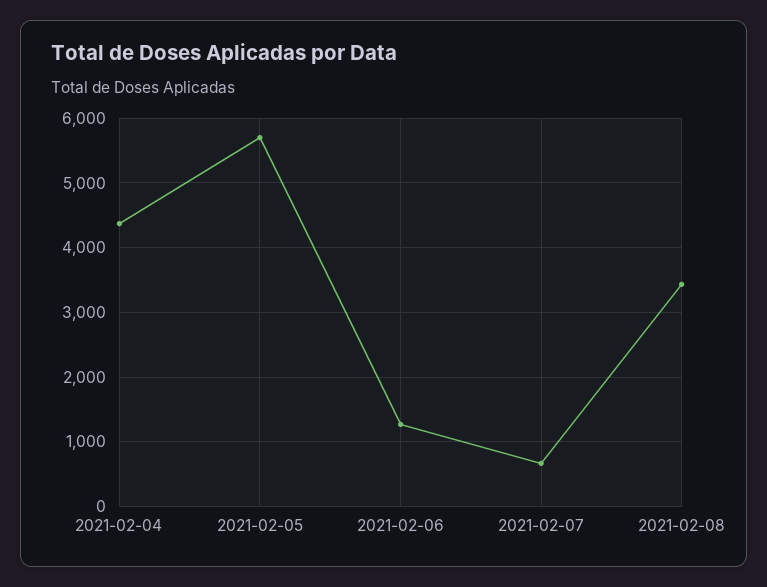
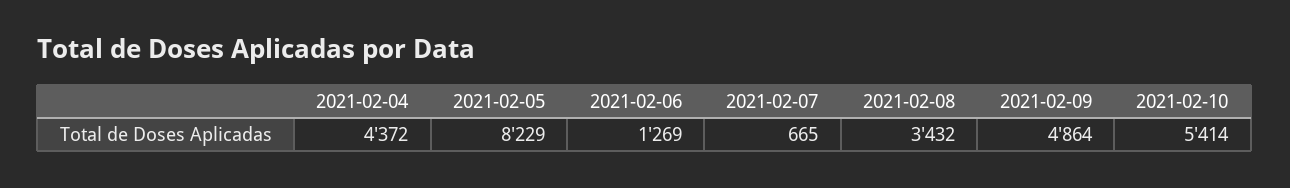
2021-02-05: 5700 -> 8229
2021-02-09: none -> 4864
2021-02-10: none -> 5414

